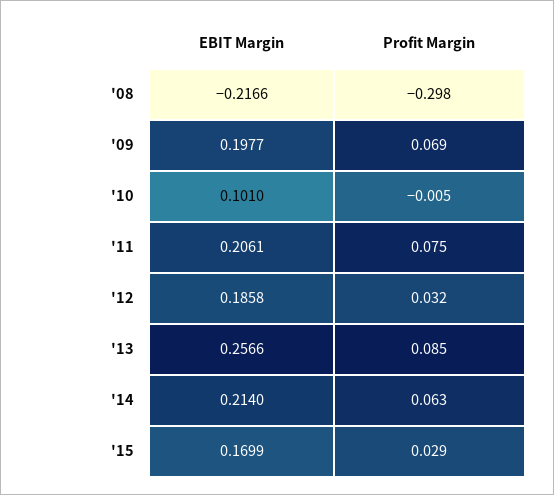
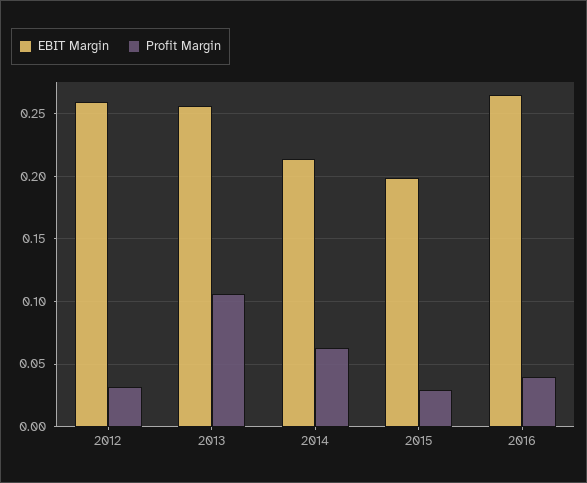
EBIT Margin, '08: -0.2166 -> none
Profit Margin, '08: -0.298 -> none
EBIT Margin, '09: 0.1977 -> none
Profit Margin, '09: 0.069 -> none
EBIT Margin, '10: 0.101 -> none
Profit Margin, '10: -0.005 -> none
EBIT Margin, '11: 0.2061 -> none
Profit Margin, '11: 0.075 -> none
EBIT Margin, '12: 0.1858 -> 0.26
Profit Margin, '13: 0.085 -> 0.105
EBIT Margin, '15: 0.1699 -> 0.2
EBIT Margin, 2016: none -> 0.265
Profit Margin, 2016: none -> 0.04

